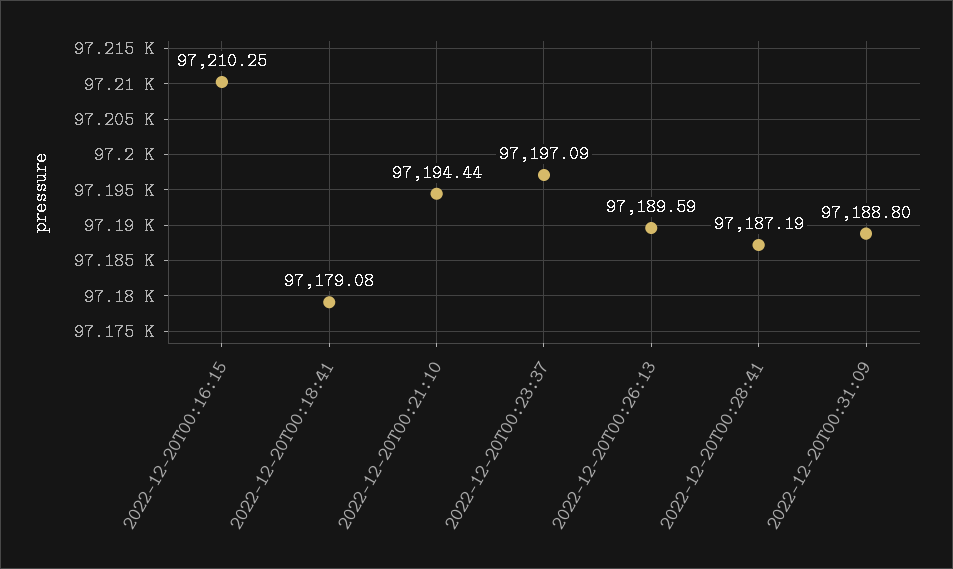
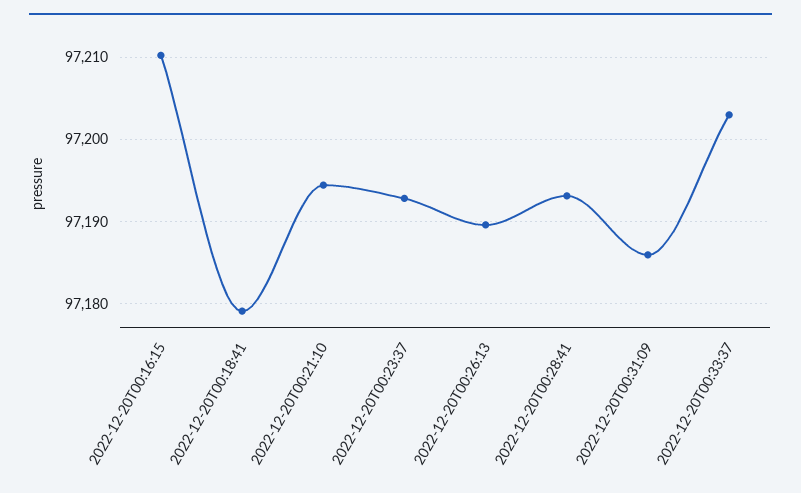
2022-12-20T00:23:37: 97197.09 -> 97193
2022-12-20T00:28:41: 97187.19 -> 97193
2022-12-20T00:31:09: 97188.8 -> 97186
2022-12-20T00:33:37: none -> 97203

